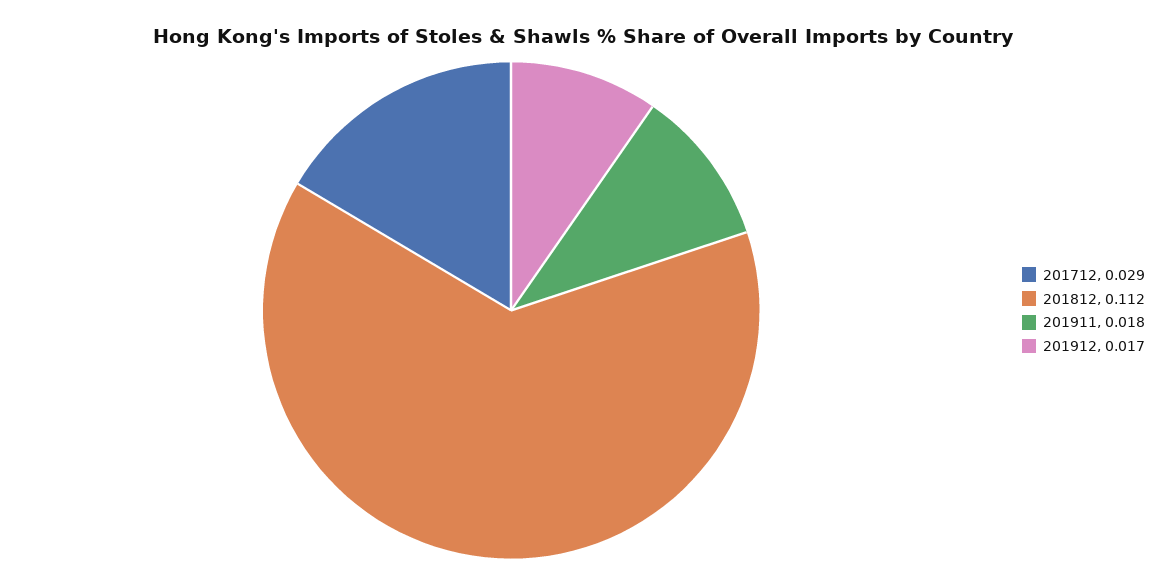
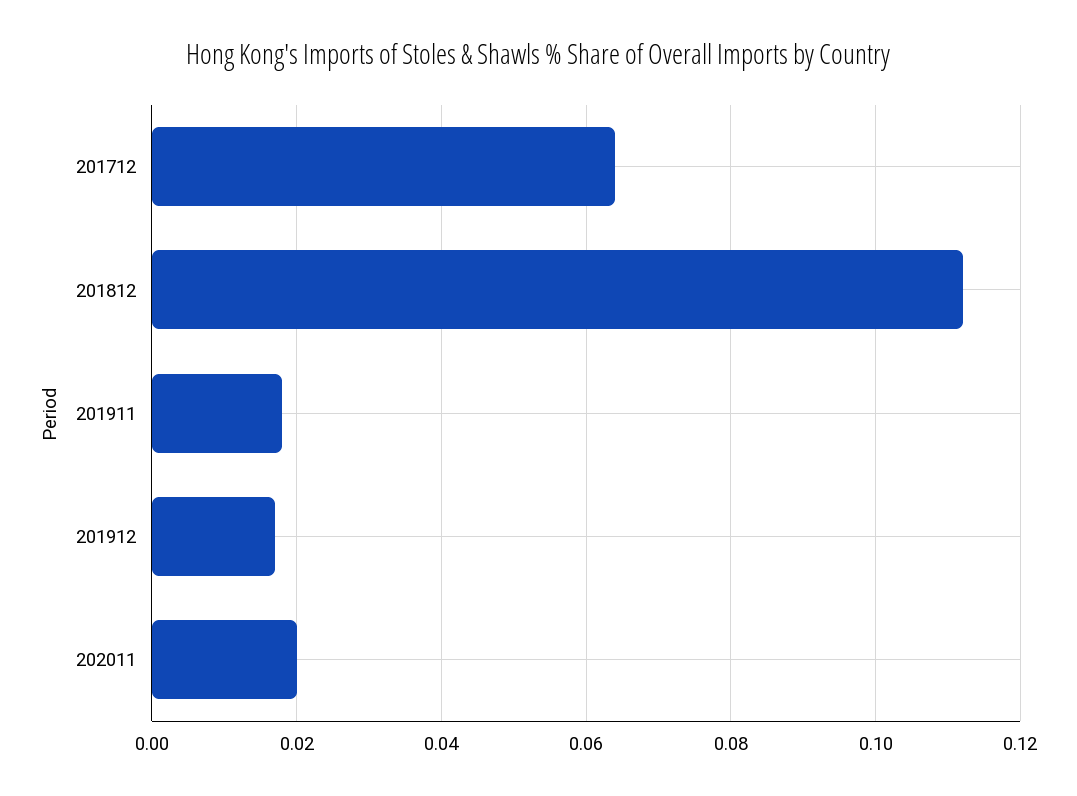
201712: 0.029 -> 0.065
202011: none -> 0.02

